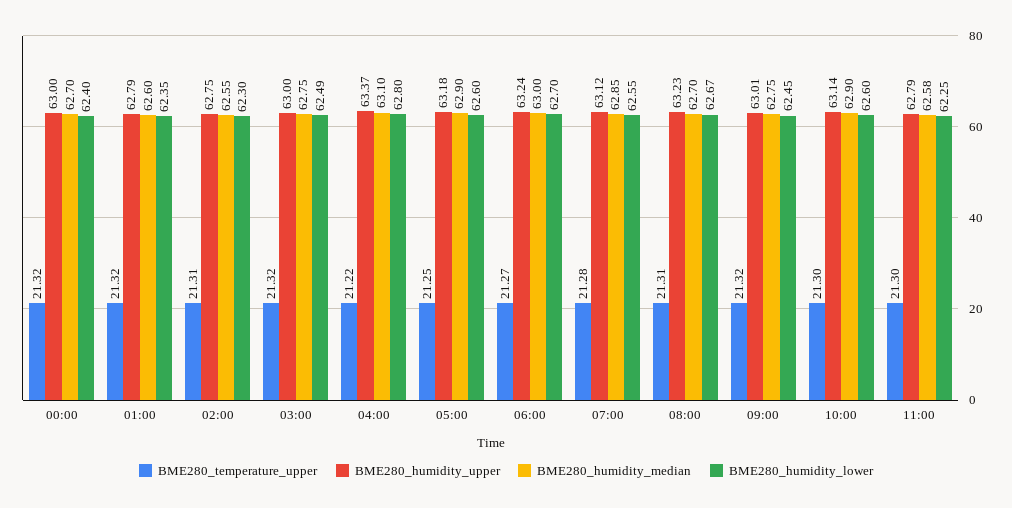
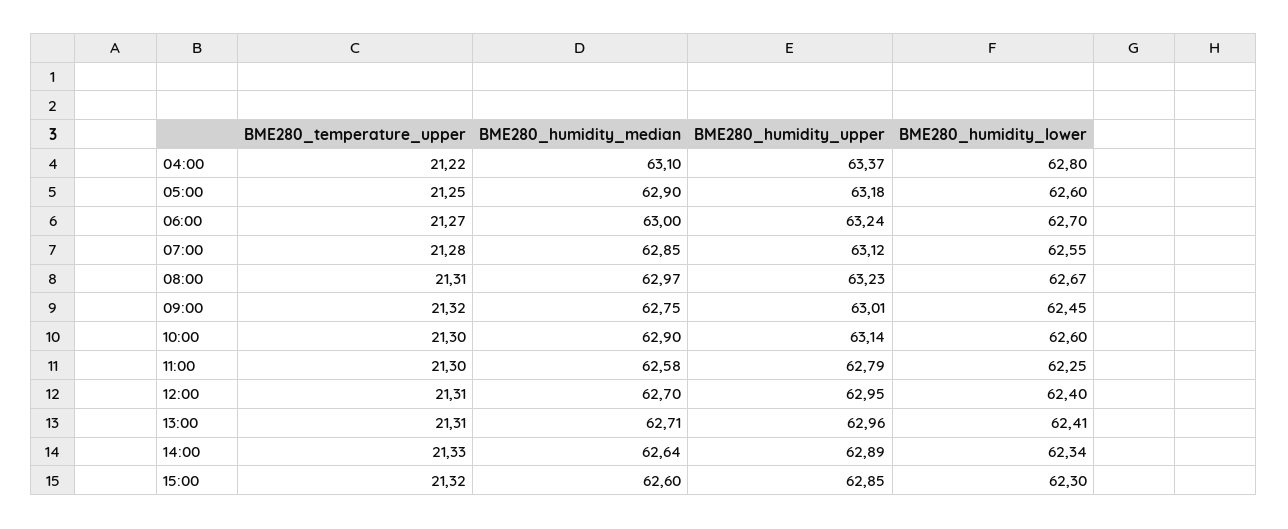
BME280_temperature_upper, 00:00: 21.32 -> none
BME280_humidity_upper, 00:00: 63 -> none
BME280_humidity_median, 00:00: 62.7 -> none
BME280_humidity_lower, 00:00: 62.4 -> none
BME280_temperature_upper, 01:00: 21.32 -> none
BME280_humidity_upper, 01:00: 62.79 -> none
BME280_humidity_median, 01:00: 62.6 -> none
BME280_humidity_lower, 01:00: 62.35 -> none
BME280_temperature_upper, 02:00: 21.31 -> none
BME280_humidity_upper, 02:00: 62.75 -> none
BME280_humidity_median, 02:00: 62.55 -> none
BME280_humidity_lower, 02:00: 62.3 -> none
BME280_temperature_upper, 03:00: 21.32 -> none
BME280_humidity_upper, 03:00: 63 -> none
BME280_humidity_median, 03:00: 62.75 -> none
BME280_humidity_lower, 03:00: 62.49 -> none
BME280_humidity_median, 08:00: 62.7 -> 62.97
BME280_temperature_upper, 12:00: none -> 21.31
BME280_humidity_median, 12:00: none -> 62.7
BME280_humidity_upper, 12:00: none -> 62.95
BME280_humidity_lower, 12:00: none -> 62.4
BME280_temperature_upper, 13:00: none -> 21.31
BME280_humidity_median, 13:00: none -> 62.71
BME280_humidity_upper, 13:00: none -> 62.96
BME280_humidity_lower, 13:00: none -> 62.41
BME280_temperature_upper, 14:00: none -> 21.33
BME280_humidity_median, 14:00: none -> 62.64
BME280_humidity_upper, 14:00: none -> 62.89
BME280_humidity_lower, 14:00: none -> 62.34
BME280_temperature_upper, 15:00: none -> 21.32
BME280_humidity_median, 15:00: none -> 62.6
BME280_humidity_upper, 15:00: none -> 62.85
BME280_humidity_lower, 15:00: none -> 62.3

